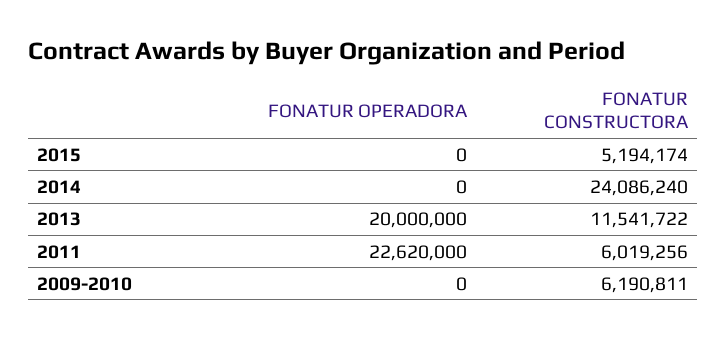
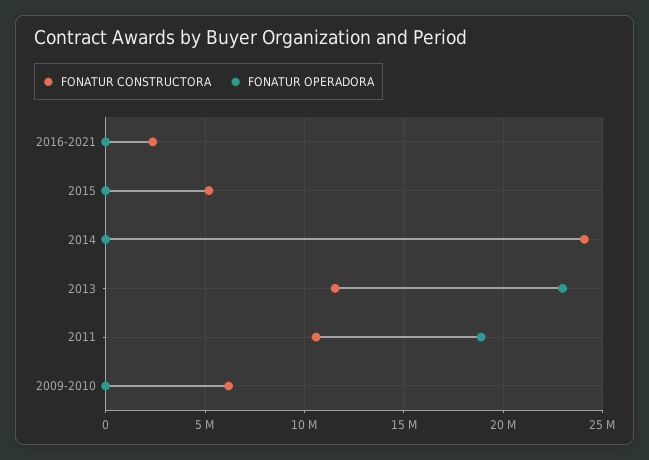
FONATUR OPERADORA, 2013: 20000000 -> 23000000
FONATUR OPERADORA, 2011: 22620000 -> 19000000
FONATUR CONSTRUCTORA, 2011: 6019256 -> 10500000
FONATUR CONSTRUCTORA, 2016-2021: none -> 2500000
FONATUR OPERADORA, 2016-2021: none -> 0

